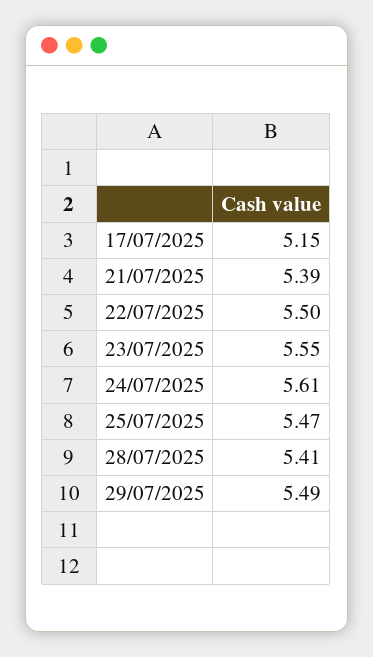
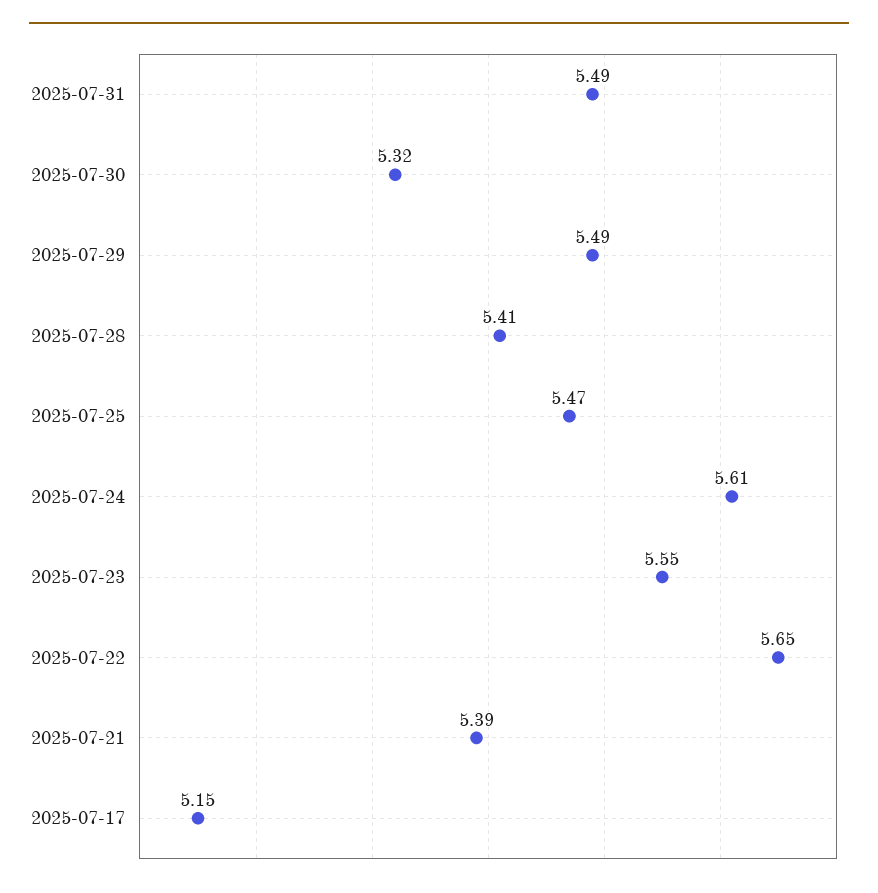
22/07/2025: 5.5 -> 5.65
2025-07-31: none -> 5.49
2025-07-30: none -> 5.32

